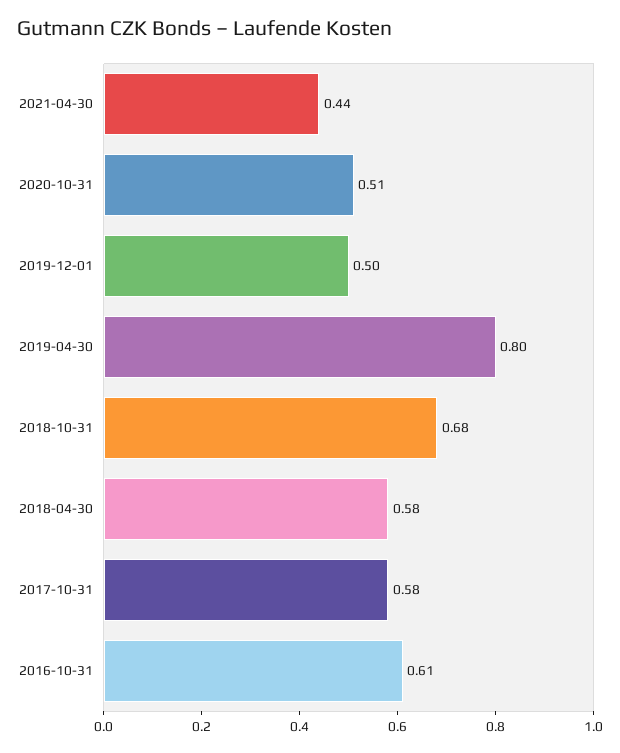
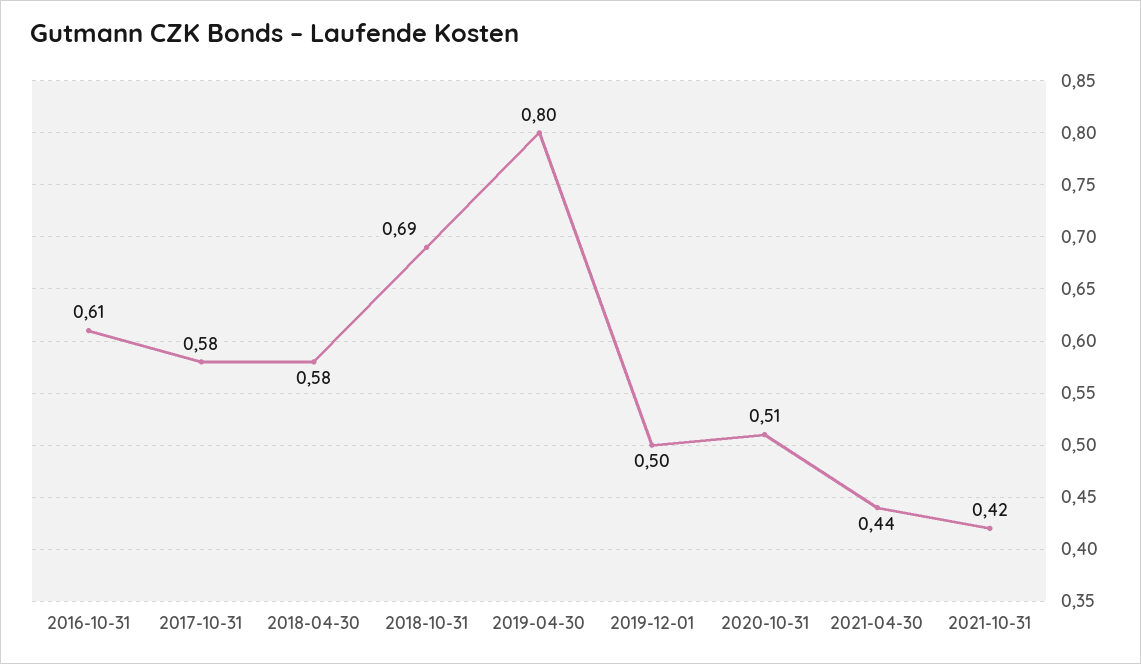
2018-10-31: 0.68 -> 0.69
2021-10-31: none -> 0.42

